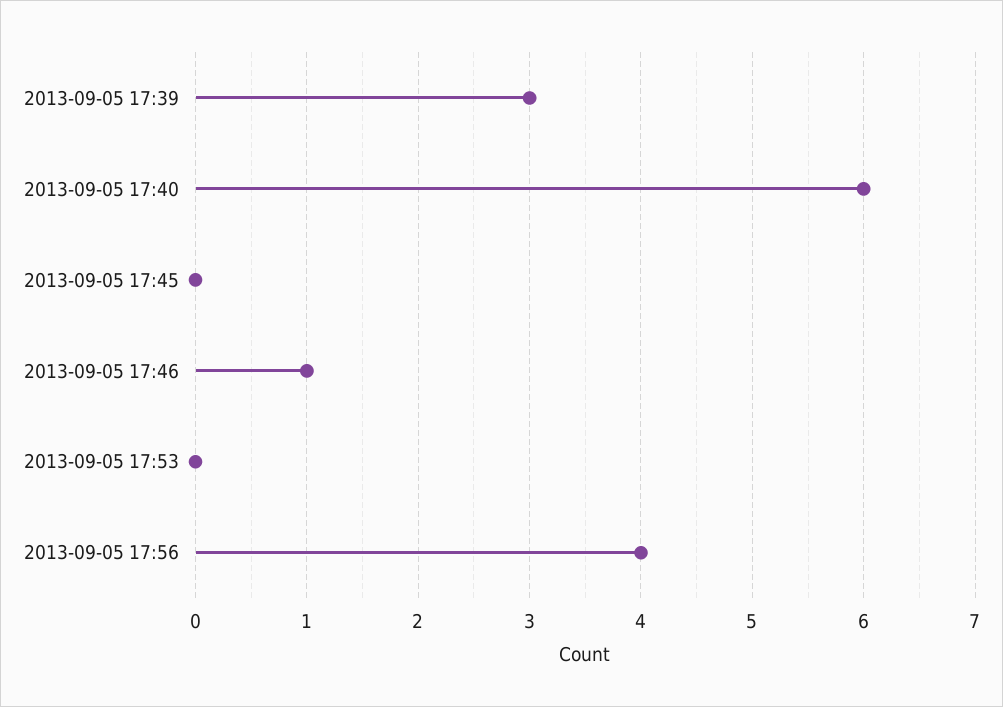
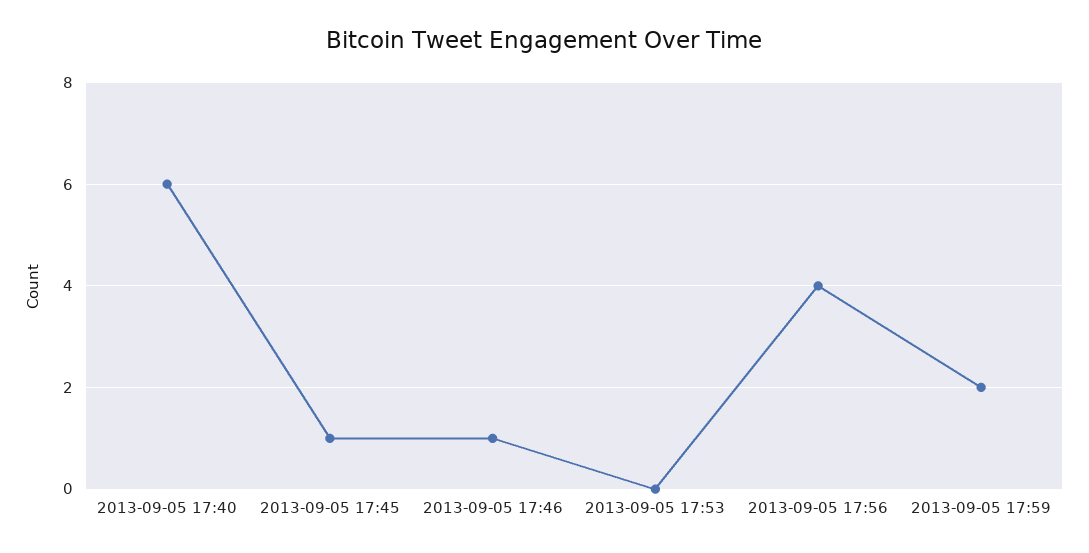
2013-09-05 17:39: 3 -> none
2013-09-05 17:45: 0 -> 1
2013-09-05 17:59: none -> 2

